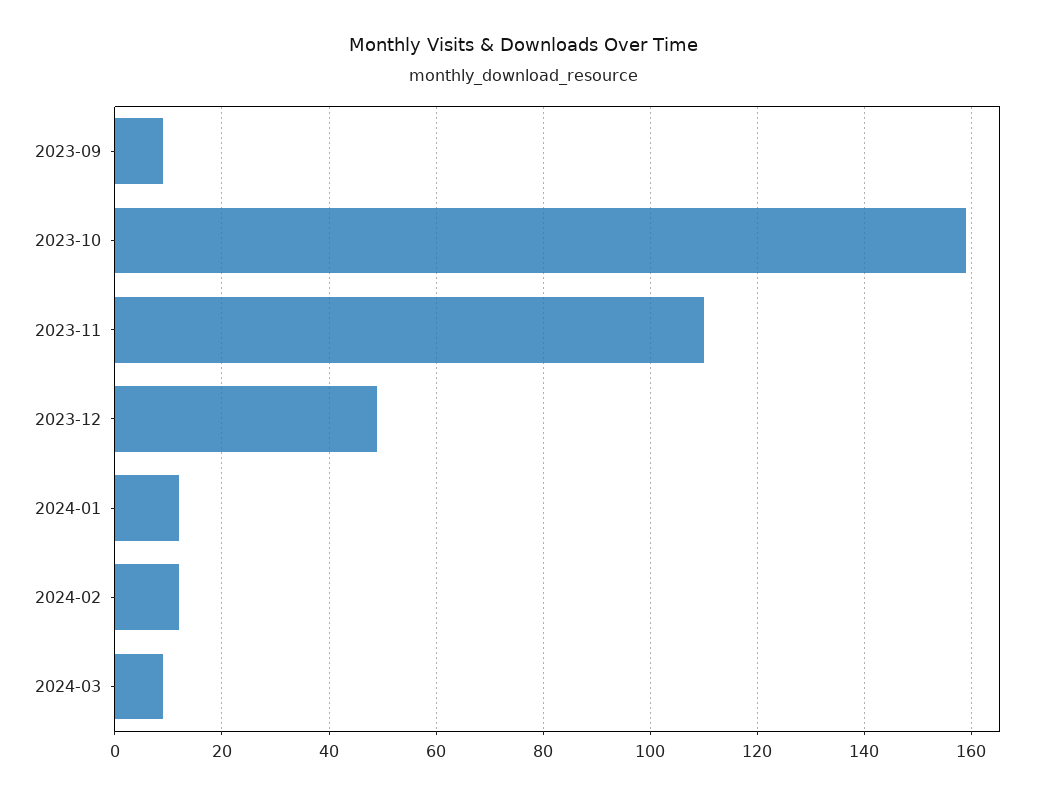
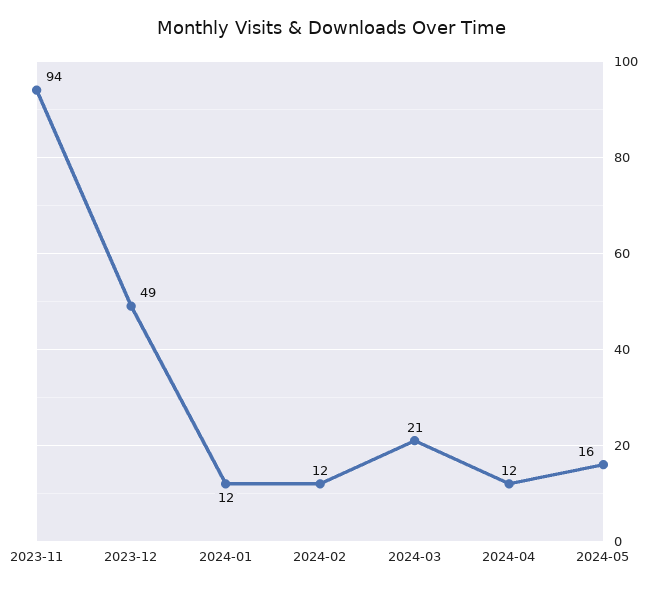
2023-09: 10 -> none
2023-10: 160 -> none
2023-11: 110 -> 94
2024-03: 10 -> 21
2024-04: none -> 12
2024-05: none -> 16

